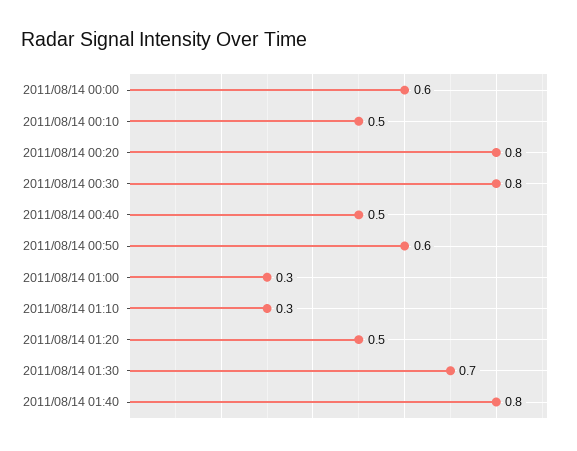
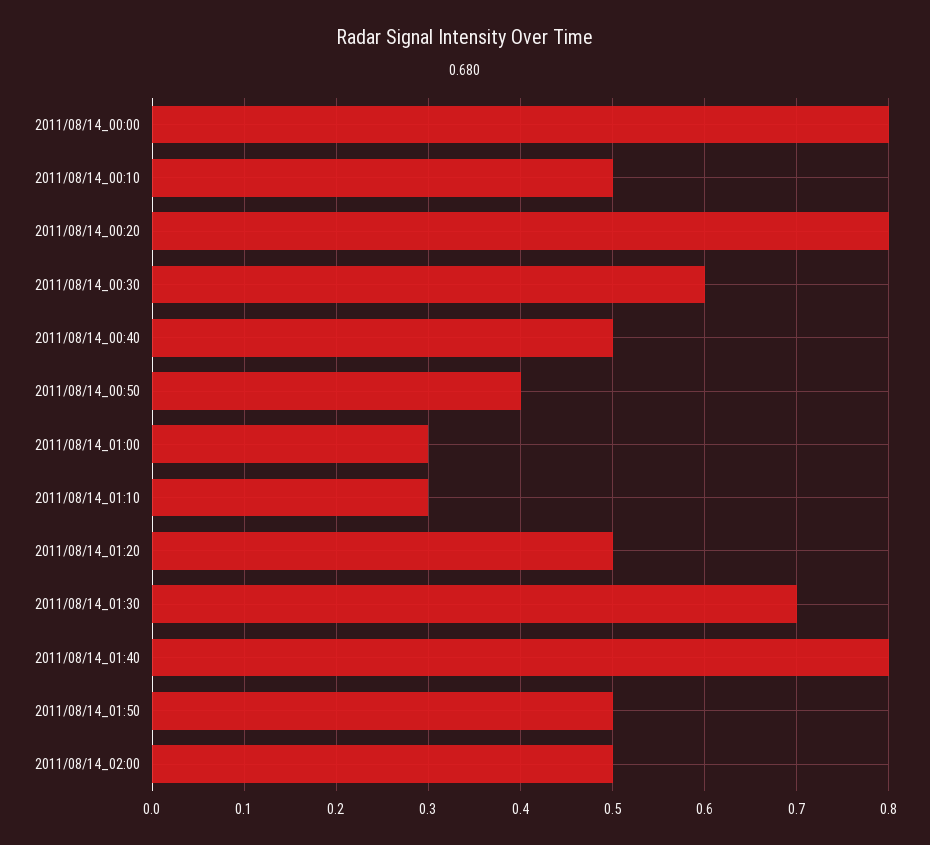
2011/08/14 00:00: 0.6 -> 0.8
2011/08/14 00:30: 0.8 -> 0.6
2011/08/14 00:50: 0.6 -> 0.4
2011/08/14_01:50: none -> 0.5
2011/08/14_02:00: none -> 0.5

